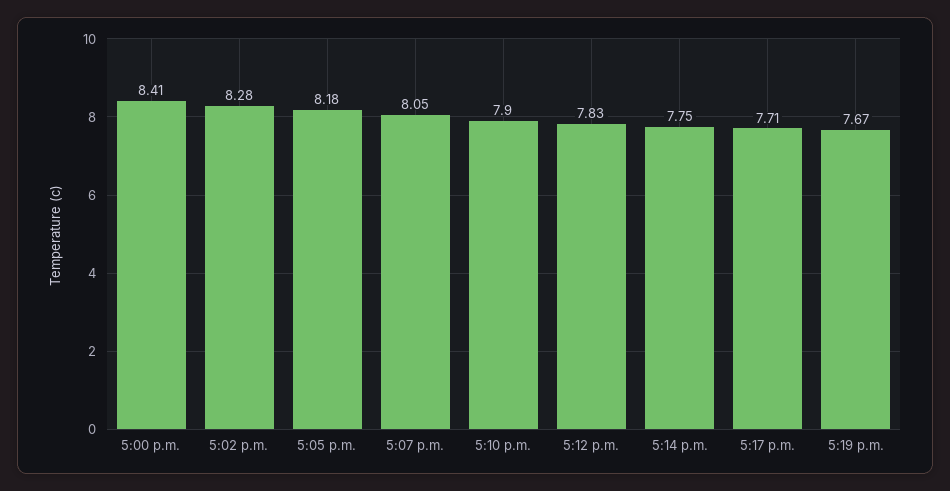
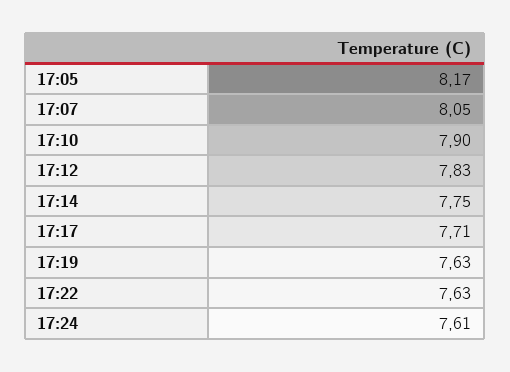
5:00 p.m.: 8.41 -> none
5:02 p.m.: 8.28 -> none
5:05 p.m.: 8.18 -> 8.17
5:19 p.m.: 7.67 -> 7.63
17:22: none -> 7.63
17:24: none -> 7.61

